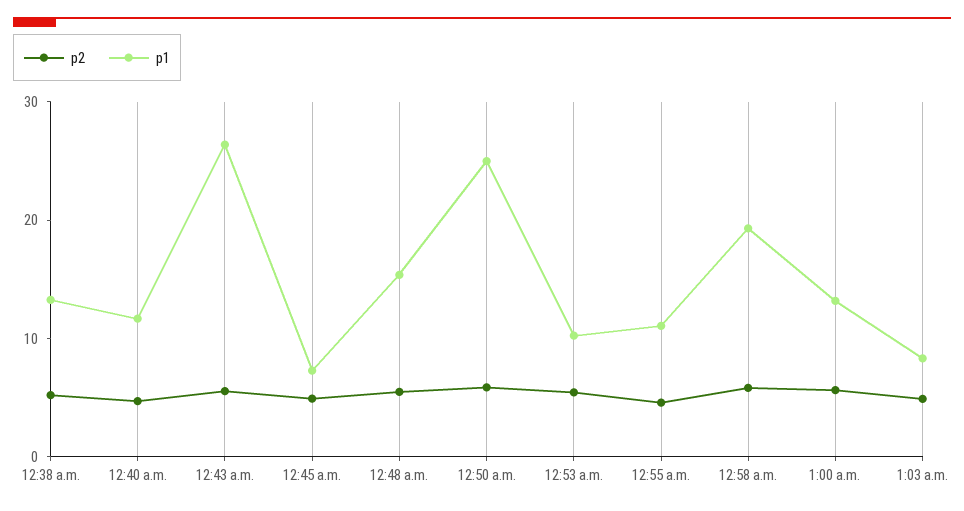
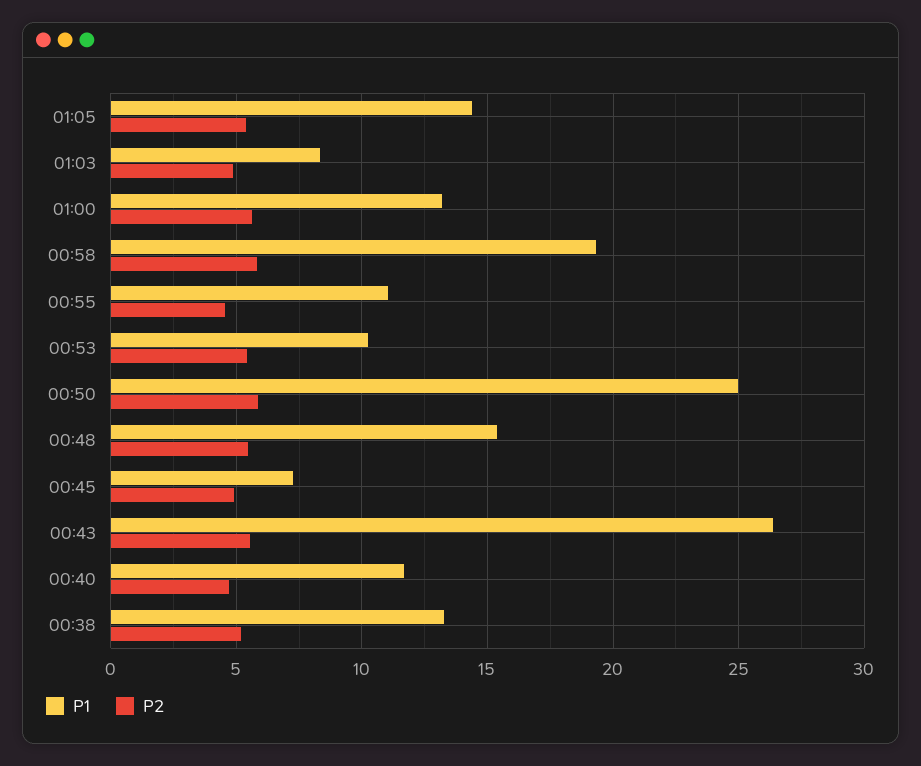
p1, 01:05: none -> 14.5
p2, 01:05: none -> 5.5

